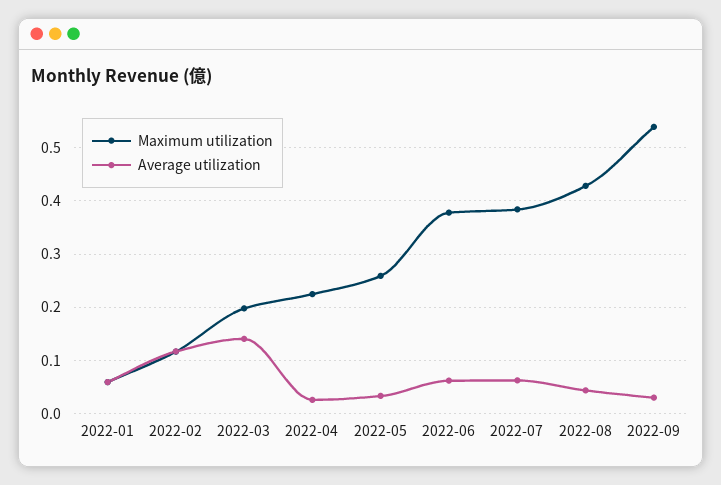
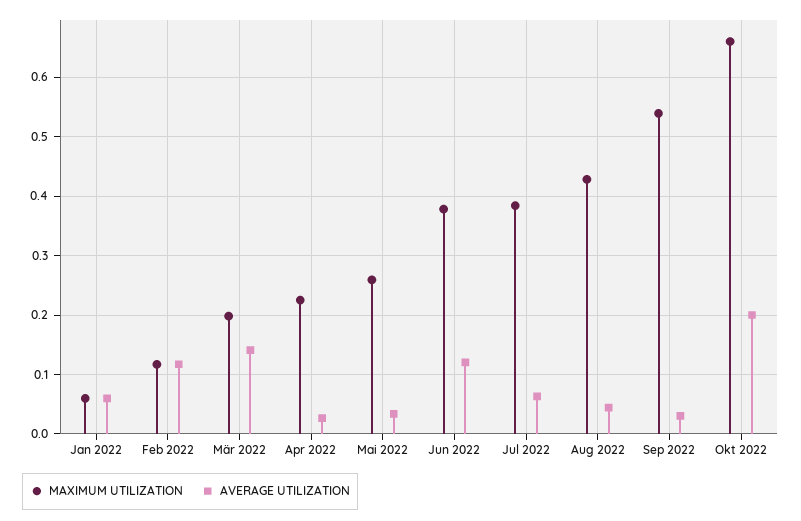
Average utilization, 2022-06: 0.06 -> 0.12
Maximum utilization, Okt 2022: none -> 0.66
Average utilization, Okt 2022: none -> 0.2

